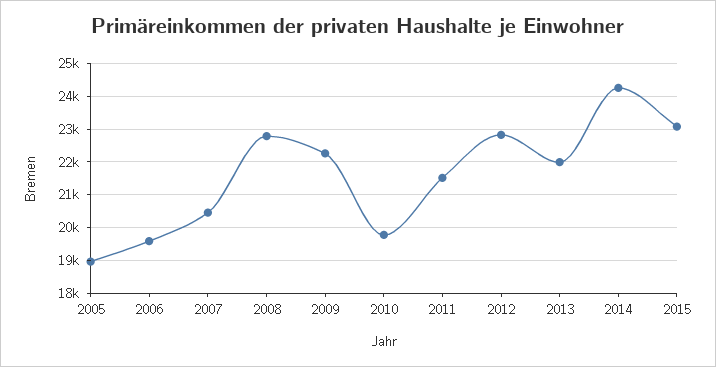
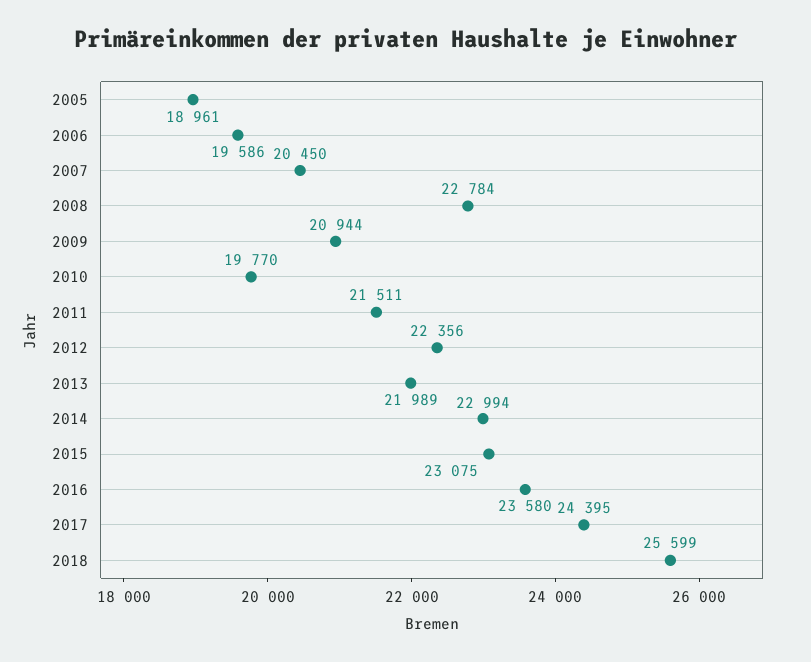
2009: 22200 -> 20944
2012: 22800 -> 22356
2014: 24200 -> 22994
2016: none -> 23580
2017: none -> 24395
2018: none -> 25599

